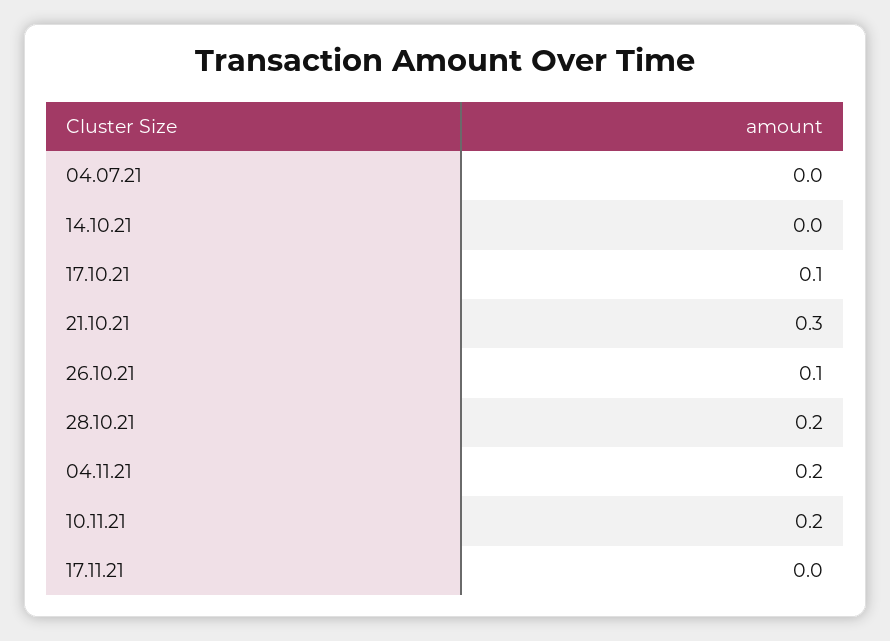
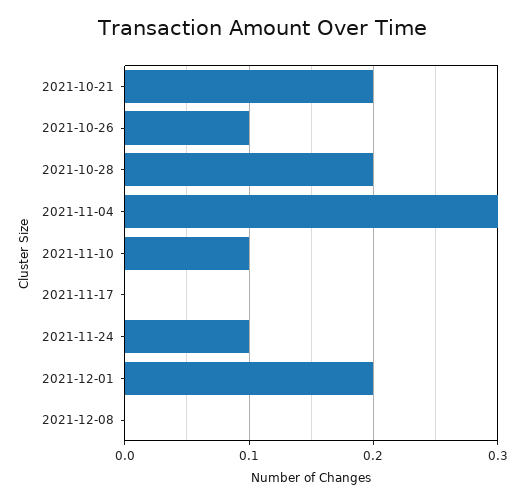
04.07.21: 0 -> none
14.10.21: 0 -> none
17.10.21: 0.1 -> none
21.10.21: 0.3 -> 0.2
04.11.21: 0.2 -> 0.3
10.11.21: 0.2 -> 0.1
2021-11-24: none -> 0.1
2021-12-01: none -> 0.2
2021-12-08: none -> 0

